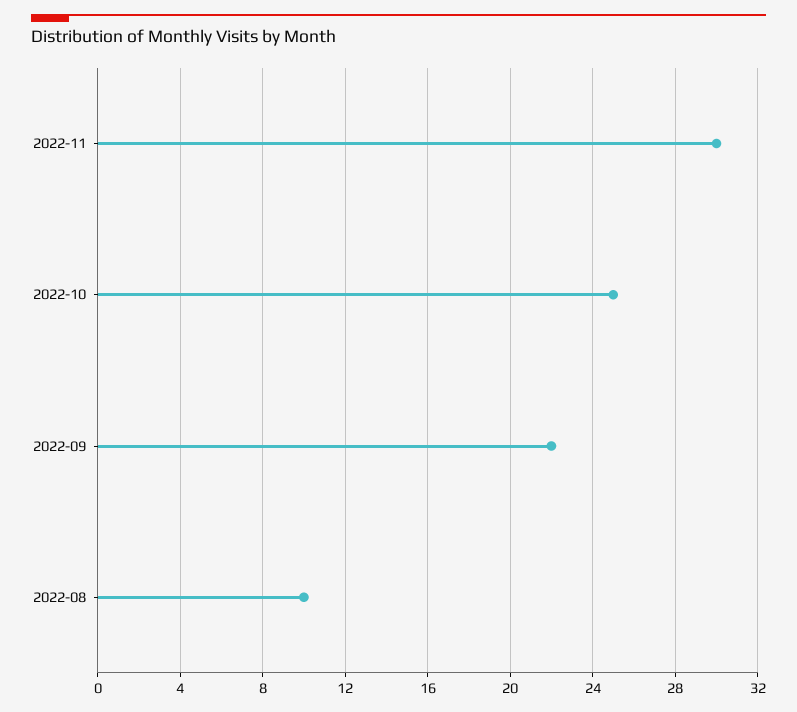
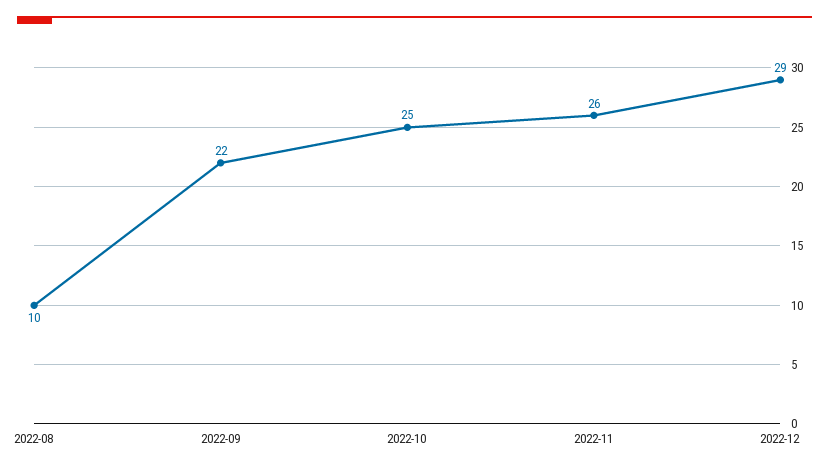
2022-11: 30 -> 26
2022-12: none -> 29

